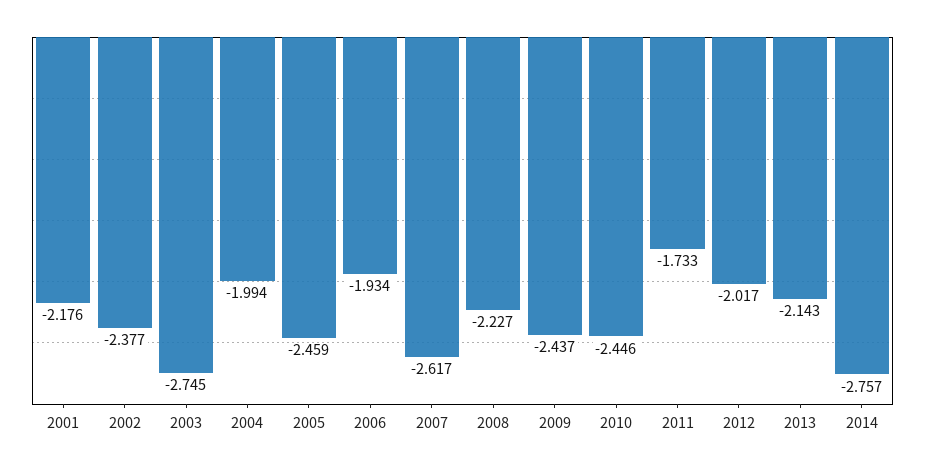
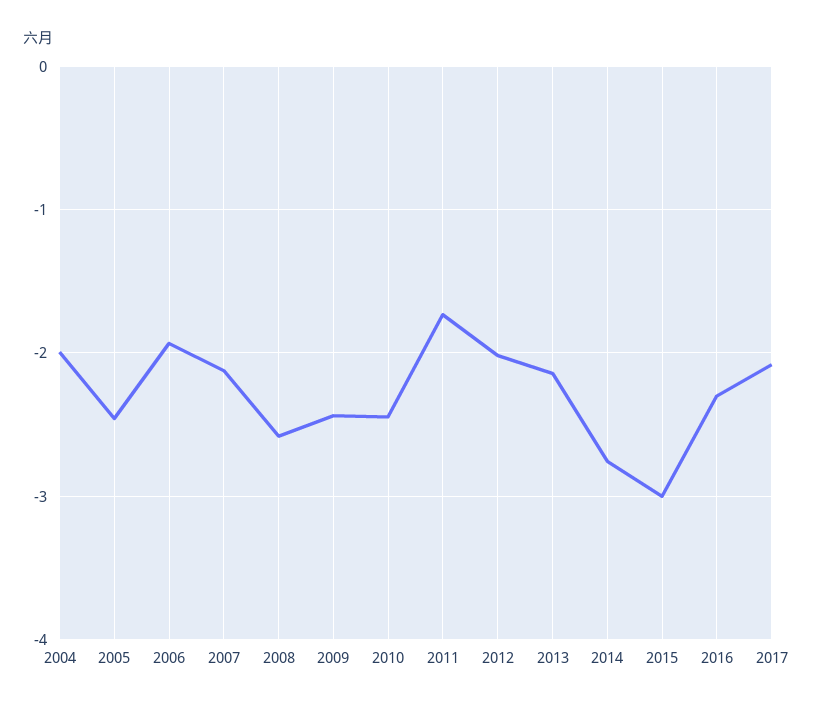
2001: -2.176 -> none
2002: -2.377 -> none
2003: -2.745 -> none
2007: -2.617 -> -2.1
2008: -2.227 -> -2.6
2015: none -> -3
2016: none -> -2.3
2017: none -> -2.1

